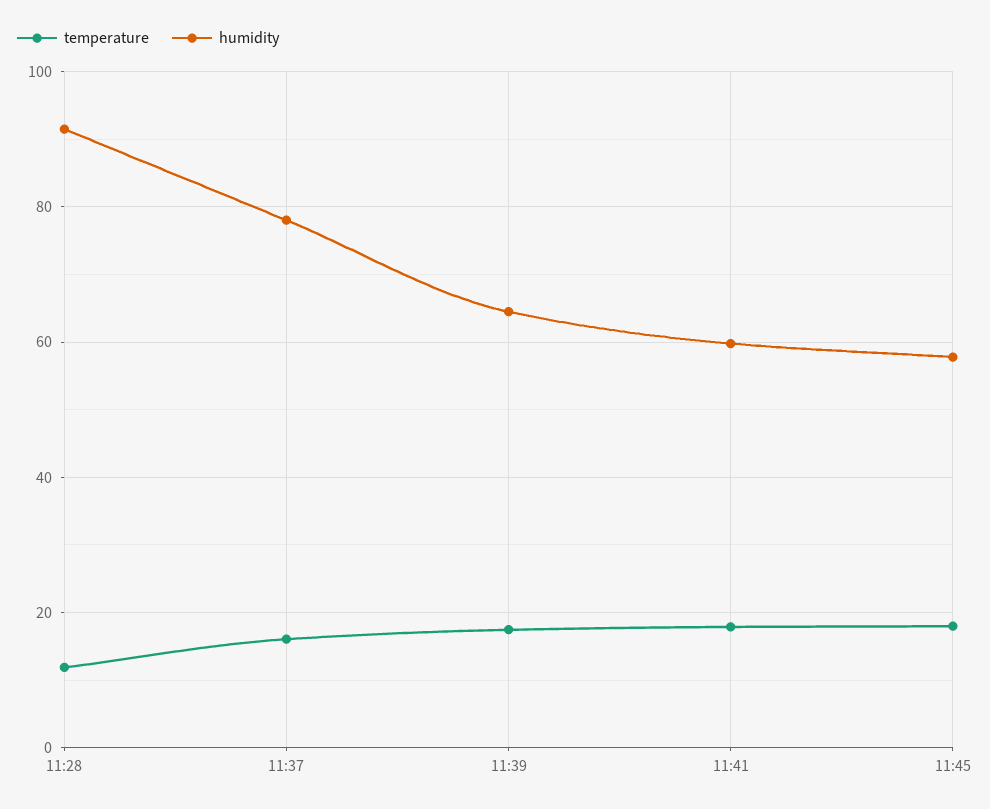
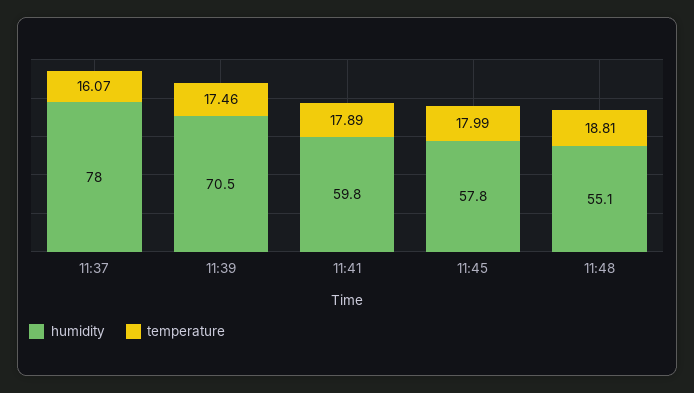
temperature, 11:28: 12 -> none
humidity, 11:28: 92 -> none
humidity, 11:39: 64 -> 70.5
humidity, 11:48: none -> 55.1
temperature, 11:48: none -> 18.81

